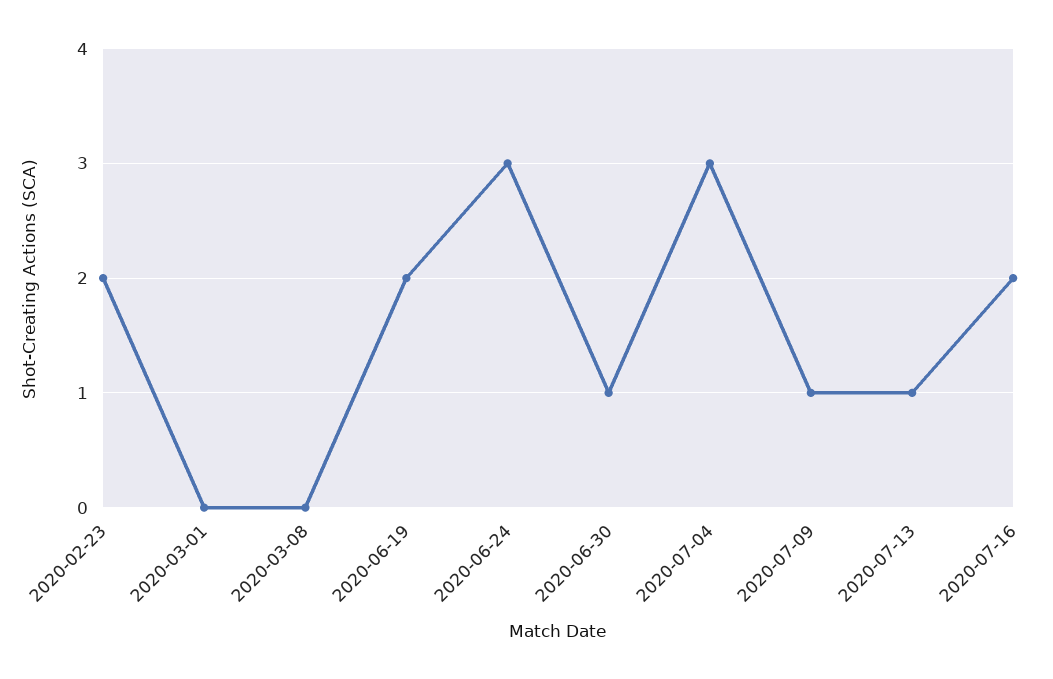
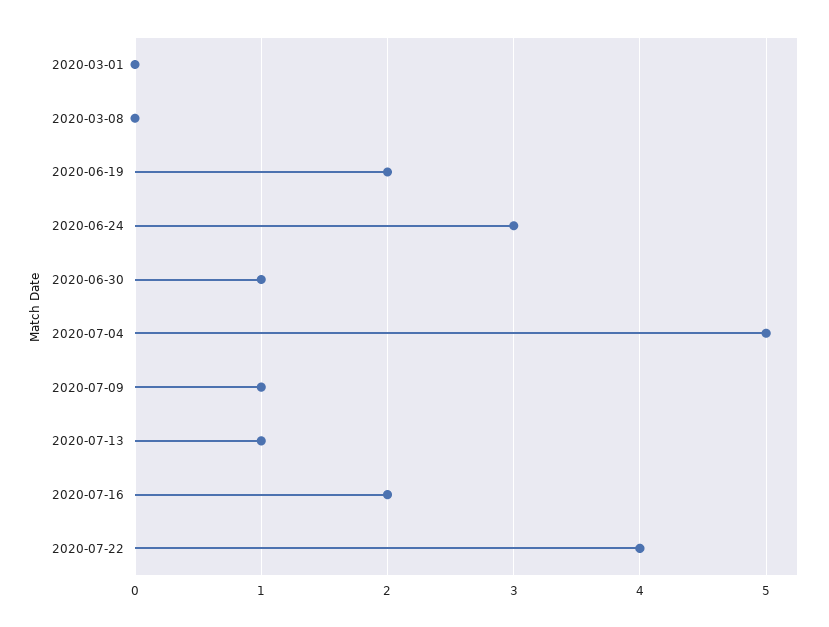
2020-02-23: 2 -> none
2020-07-04: 3 -> 5
2020-07-22: none -> 4

